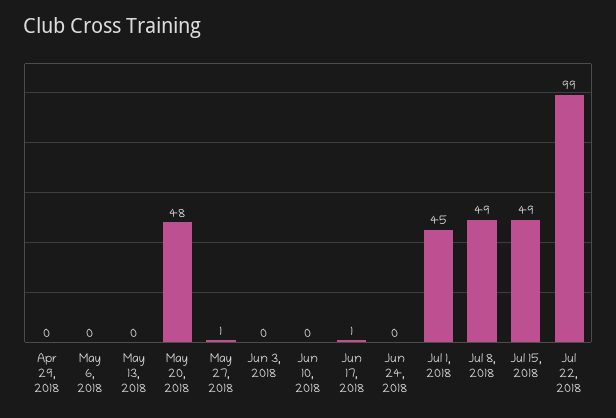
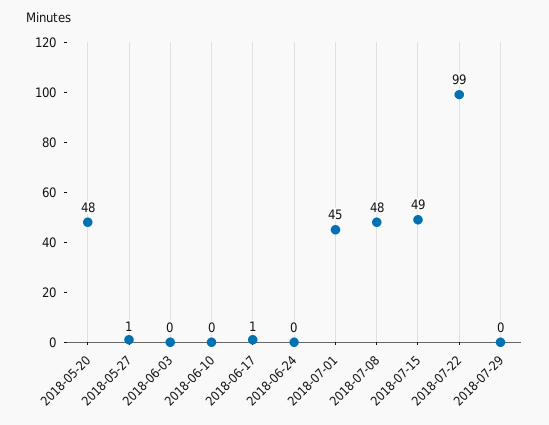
Apr 29, 2018: 0 -> none
May 6, 2018: 0 -> none
May 13, 2018: 0 -> none
Jul 8, 2018: 49 -> 48
2018-07-29: none -> 0

